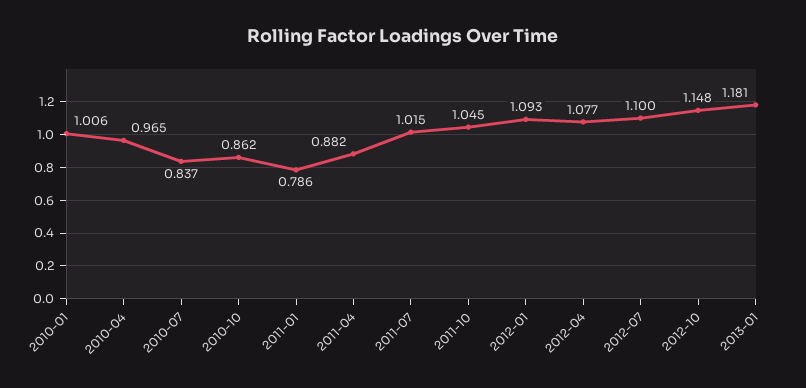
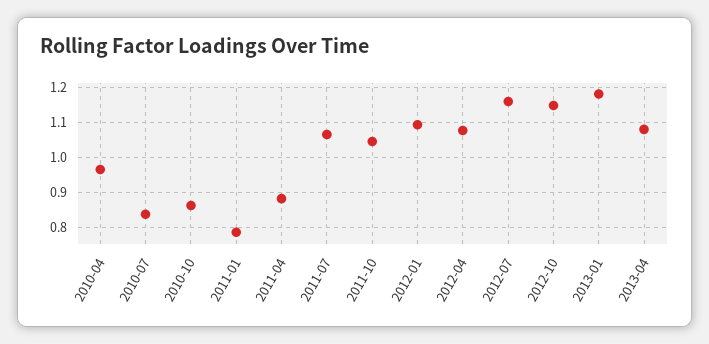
2010-01: 1.006 -> none
2011-07: 1.015 -> 1.06
2012-07: 1.1 -> 1.16
2013-04: none -> 1.08

